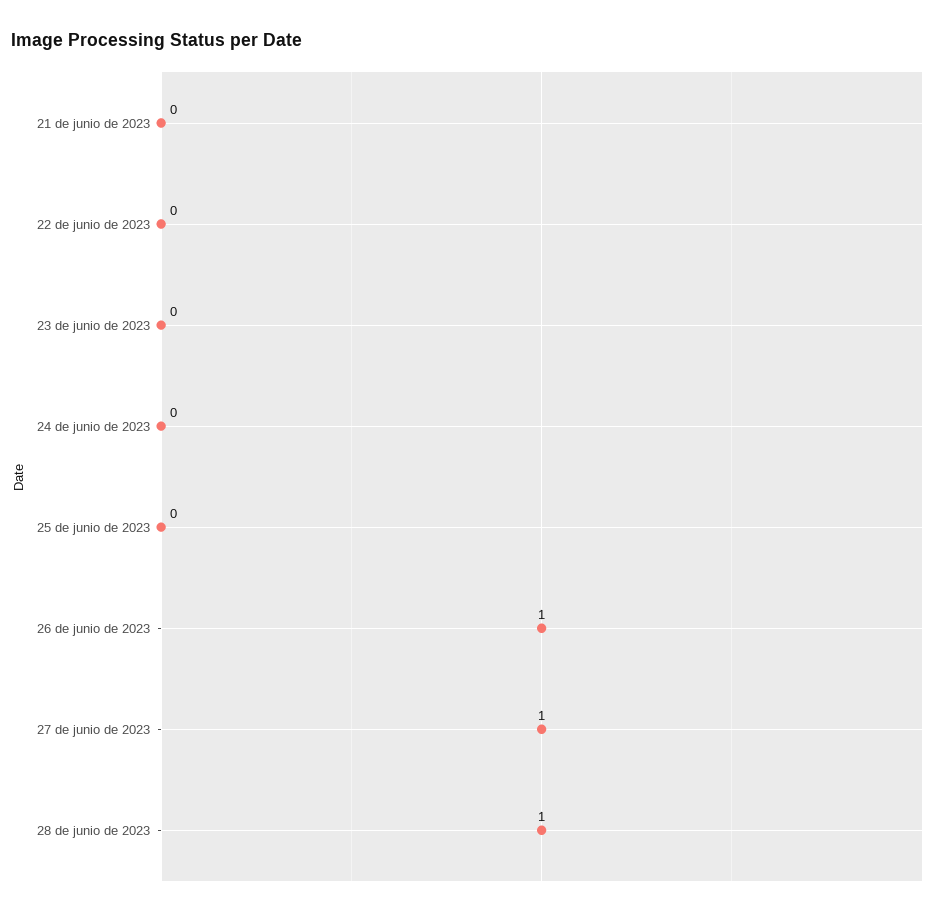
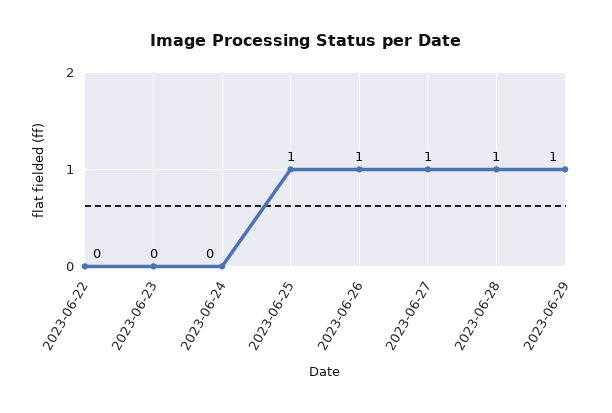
21 de junio de 2023: 0 -> none
25 de junio de 2023: 0 -> 1
2023-06-29: none -> 1

